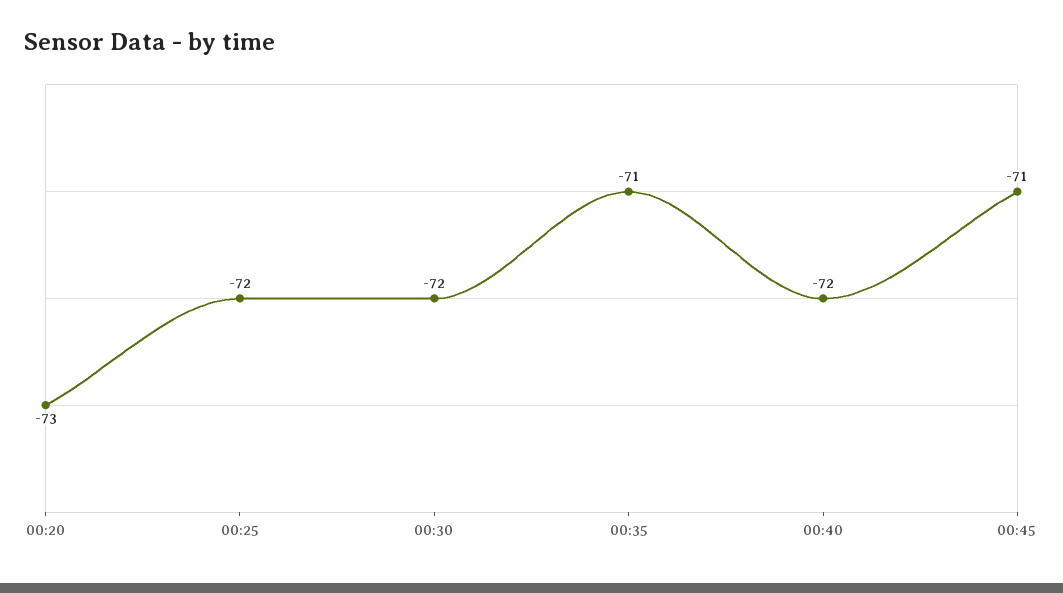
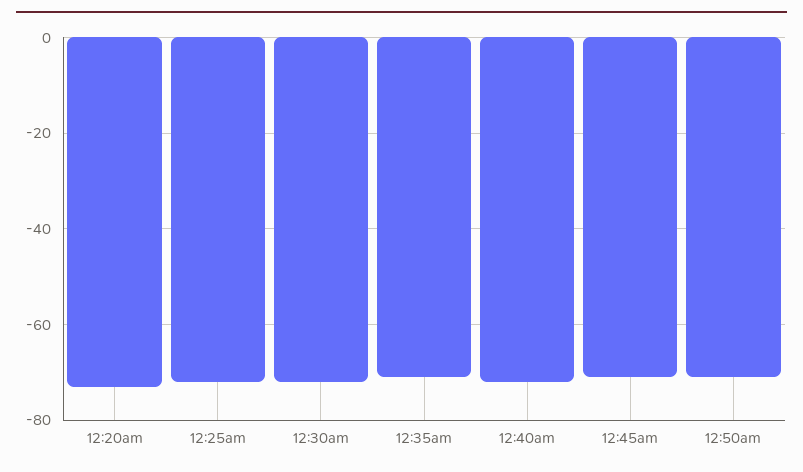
12:50am: none -> -70

